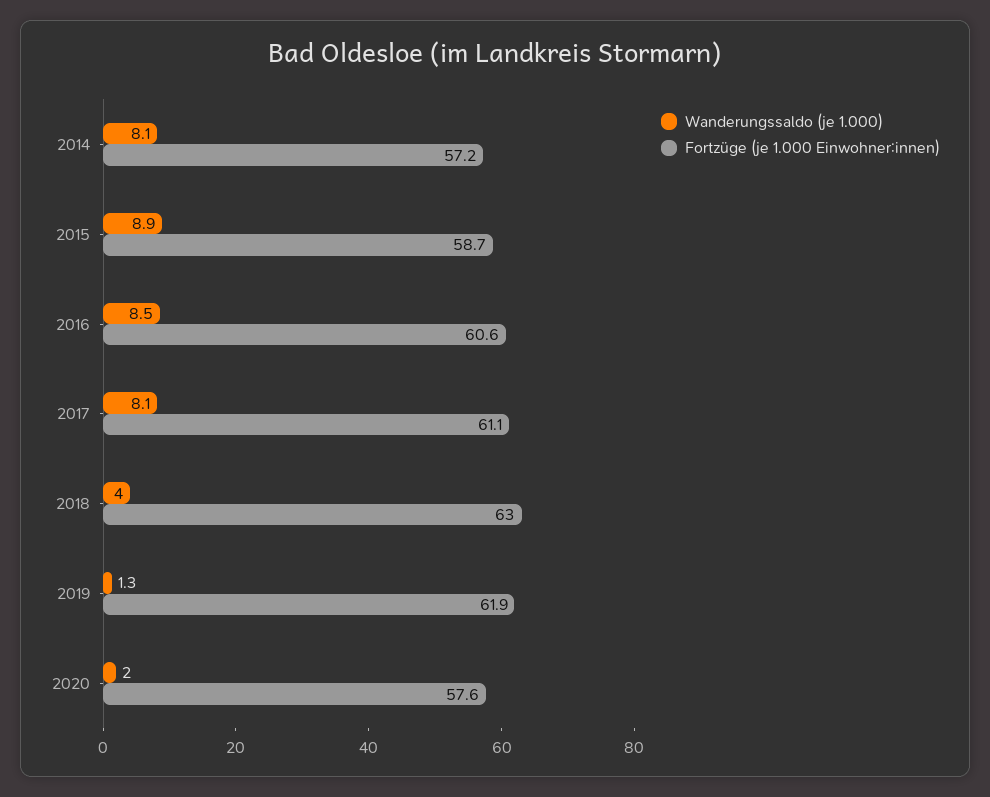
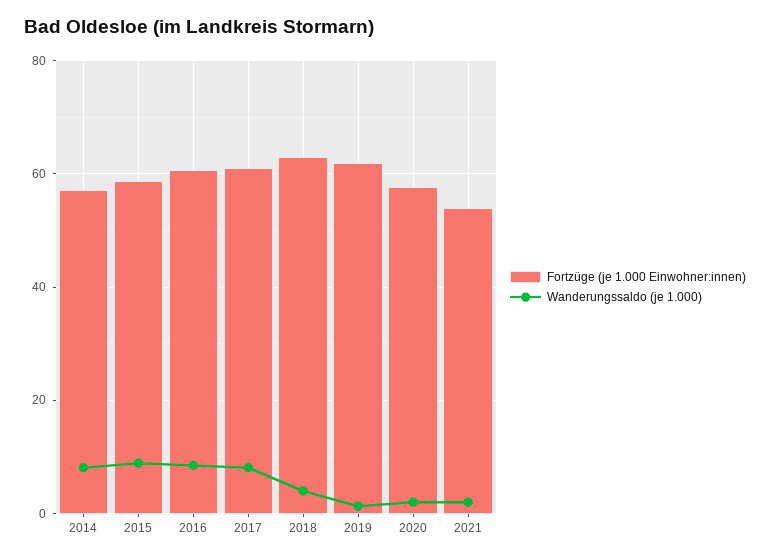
Fortzüge (je 1.000 Einwohner:innen), 2021: none -> 54
Wanderungssaldo (je 1.000), 2021: none -> 2

